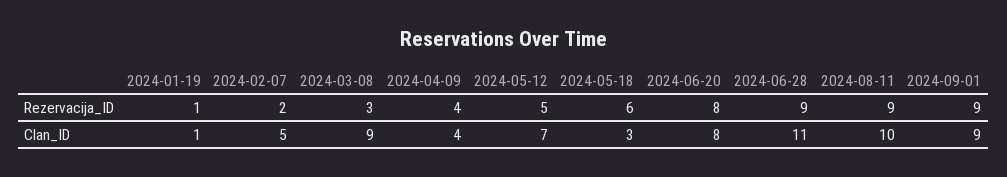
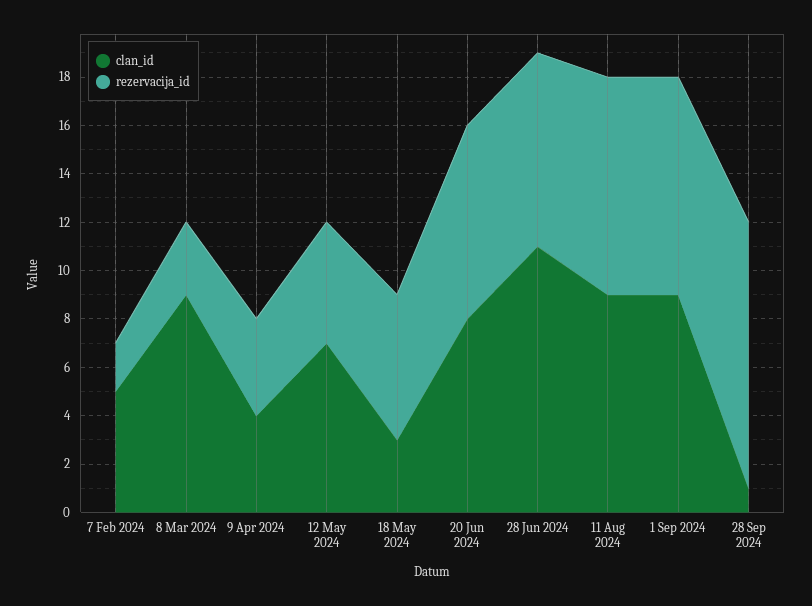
Rezervacija_ID, 2024-01-19: 1 -> none
Rezervacija_ID, 2024-06-28: 9 -> 8
Clan_ID, 2024-01-19: 1 -> none
Clan_ID, 2024-08-11: 10 -> 9
Clan_ID, 28 Sep 2024: none -> 1
Rezervacija_ID, 28 Sep 2024: none -> 11

